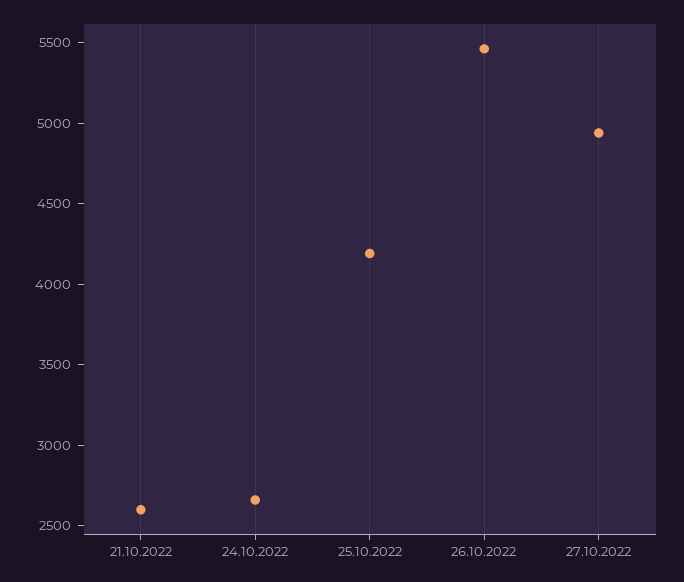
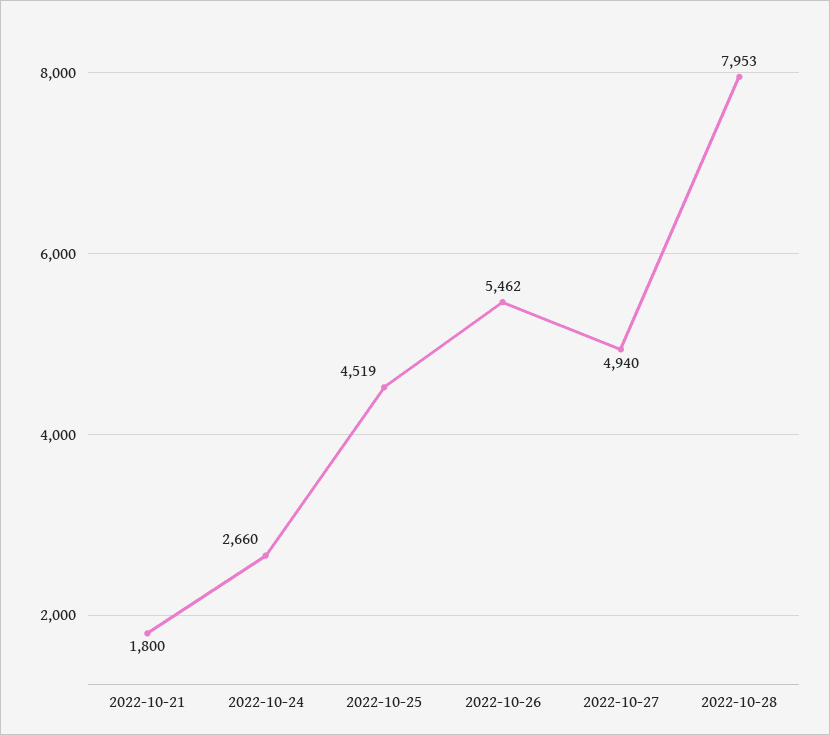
21.10.2022: 2600 -> 1800
25.10.2022: 4200 -> 4519
2022-10-28: none -> 7953

